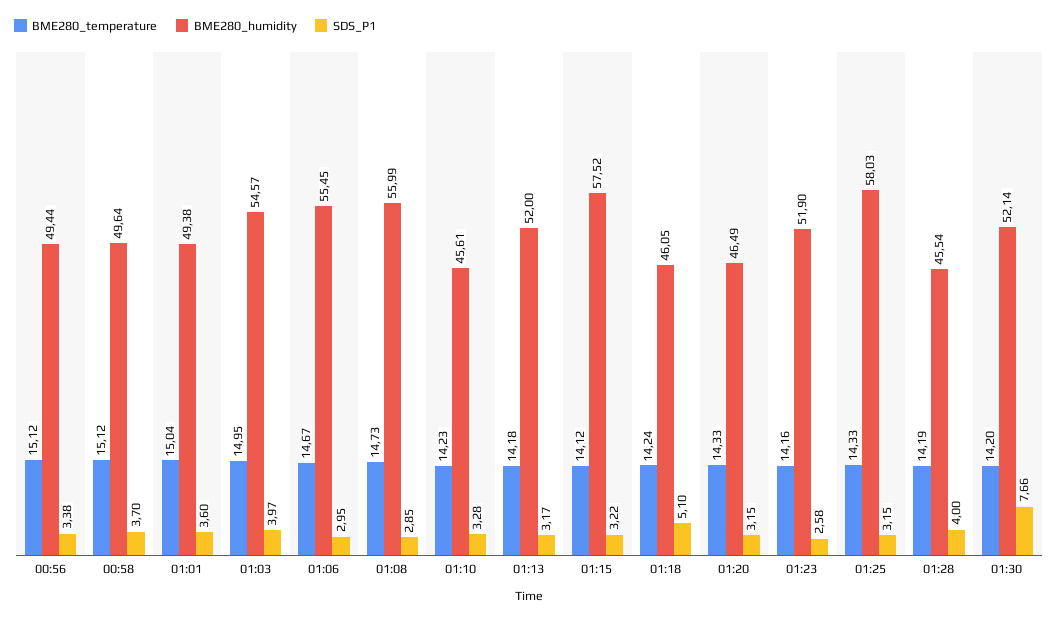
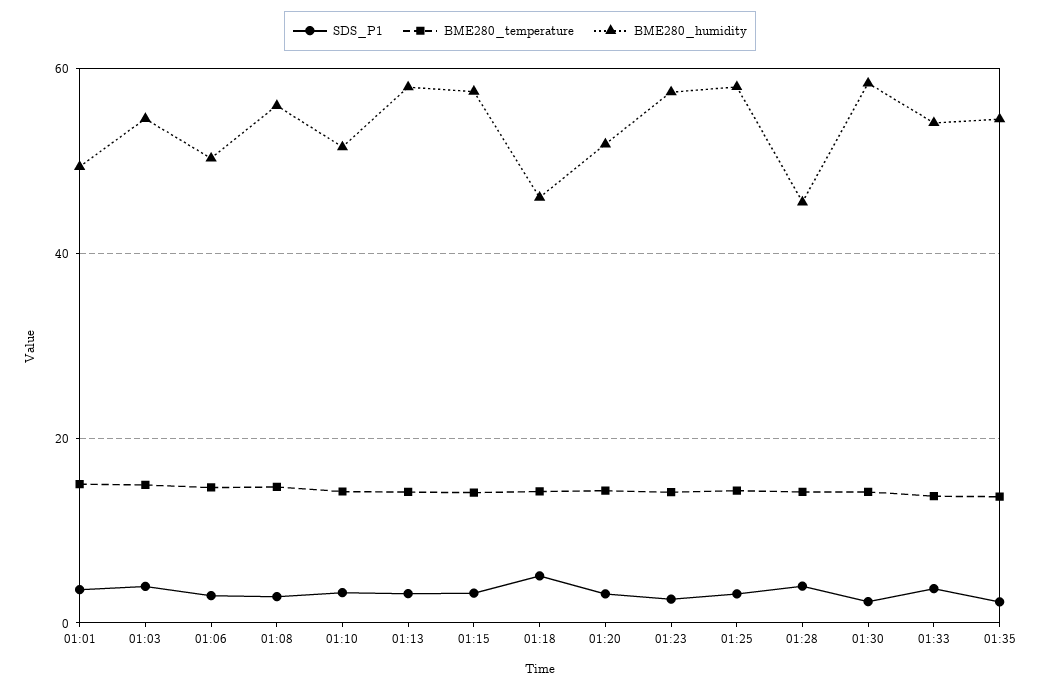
BME280_temperature, 00:56: 15.12 -> none
BME280_humidity, 00:56: 49.44 -> none
SDS_P1, 00:56: 3.38 -> none
BME280_temperature, 00:58: 15.12 -> none
BME280_humidity, 00:58: 49.64 -> none
SDS_P1, 00:58: 3.7 -> none
BME280_humidity, 01:06: 55.45 -> 50
BME280_humidity, 01:10: 45.61 -> 52
BME280_humidity, 01:13: 52 -> 58
BME280_humidity, 01:20: 46.49 -> 52
BME280_humidity, 01:23: 51.9 -> 58
BME280_humidity, 01:30: 52.14 -> 58
SDS_P1, 01:30: 7.66 -> 2
SDS_P1, 01:33: none -> 4
BME280_temperature, 01:33: none -> 14
BME280_humidity, 01:33: none -> 54
SDS_P1, 01:35: none -> 2
BME280_temperature, 01:35: none -> 14
BME280_humidity, 01:35: none -> 54

